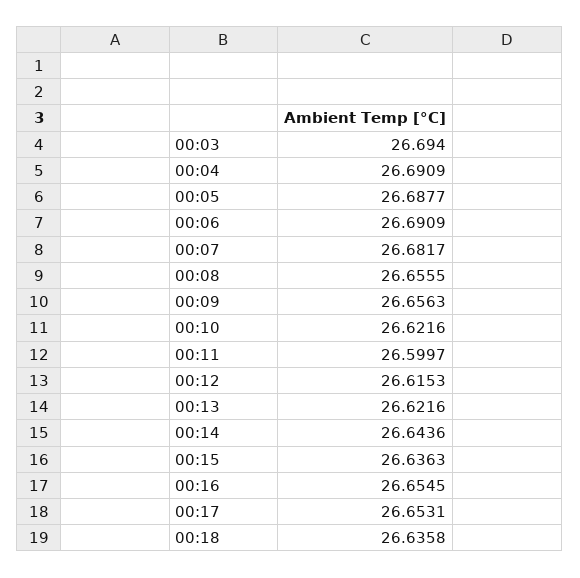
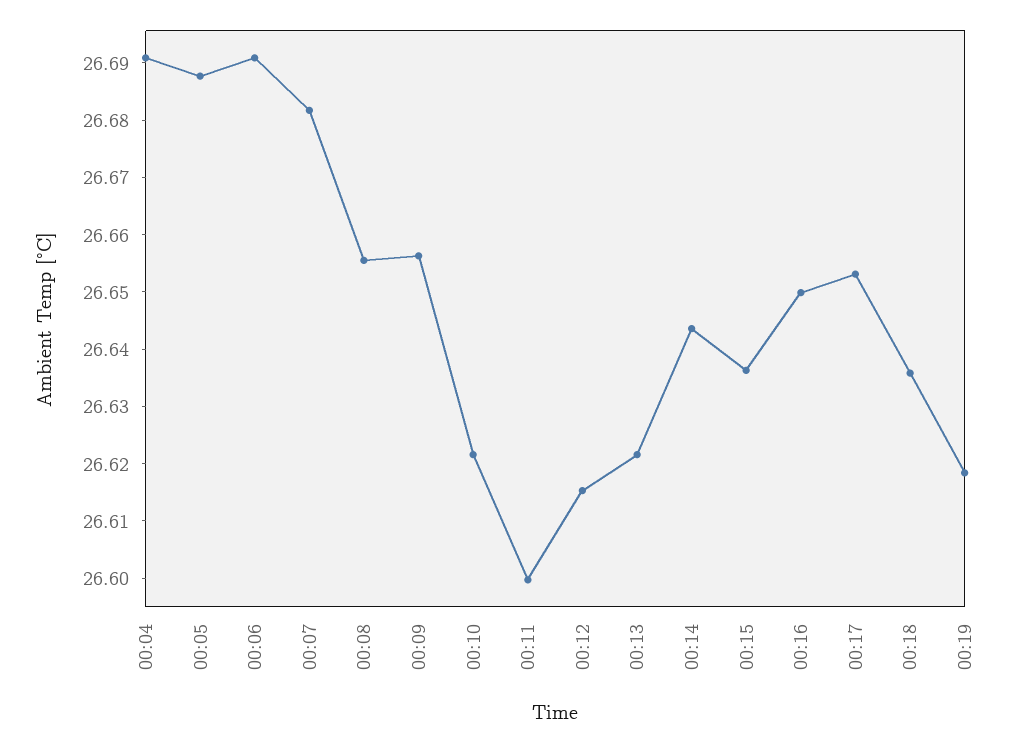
00:03: 26.694 -> none
00:16: 26.6545 -> 26.65
00:19: none -> 26.618

